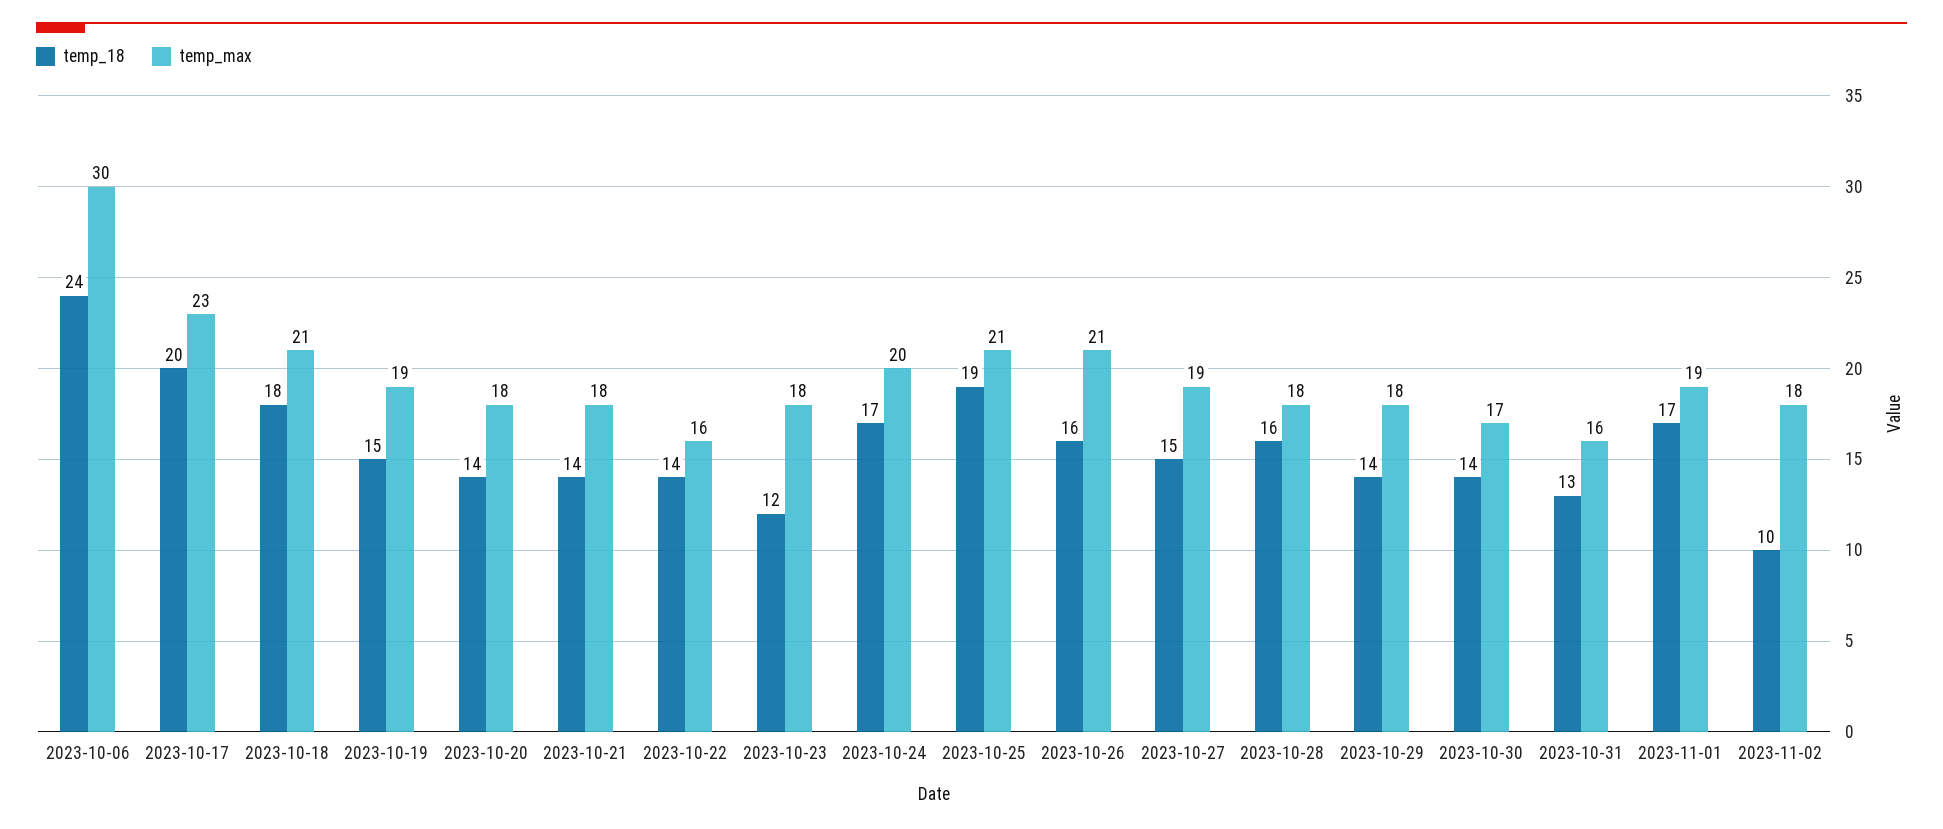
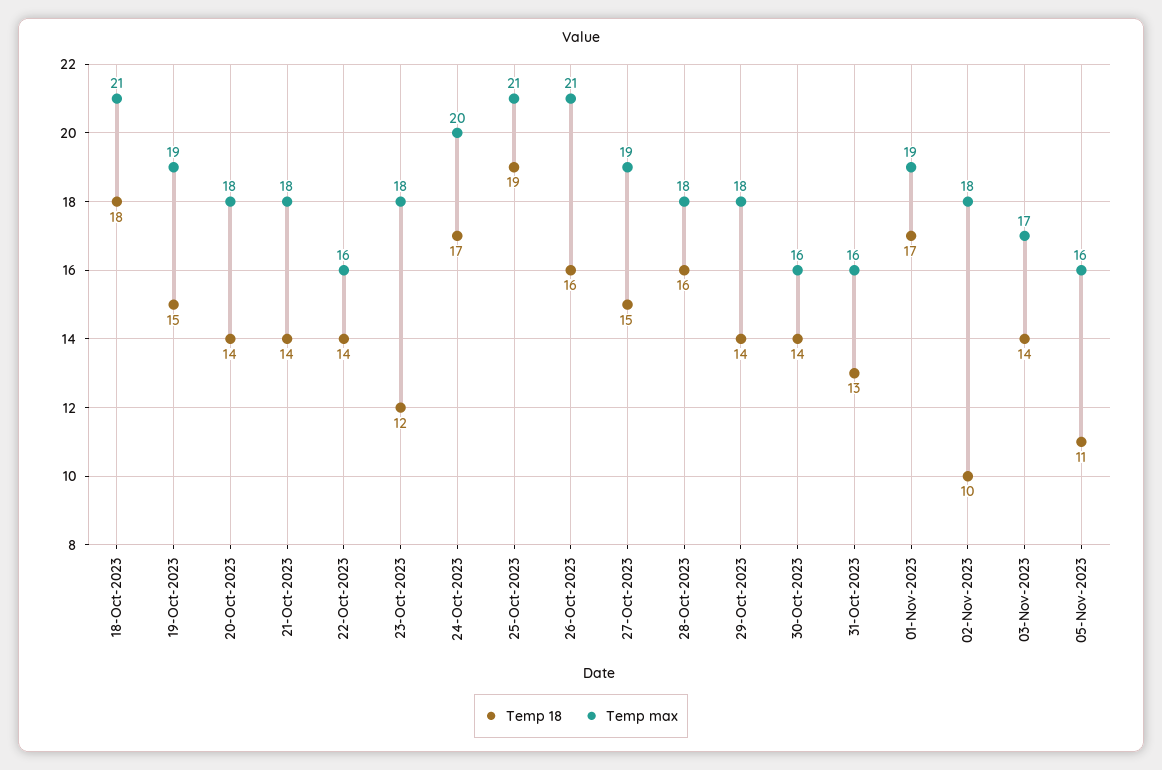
temp_18, 2023-10-06: 24 -> none
temp_max, 2023-10-06: 30 -> none
temp_18, 2023-10-17: 20 -> none
temp_max, 2023-10-17: 23 -> none
temp_max, 2023-10-30: 17 -> 16
temp_18, 03-Nov-2023: none -> 14
temp_max, 03-Nov-2023: none -> 17
temp_18, 05-Nov-2023: none -> 11
temp_max, 05-Nov-2023: none -> 16

